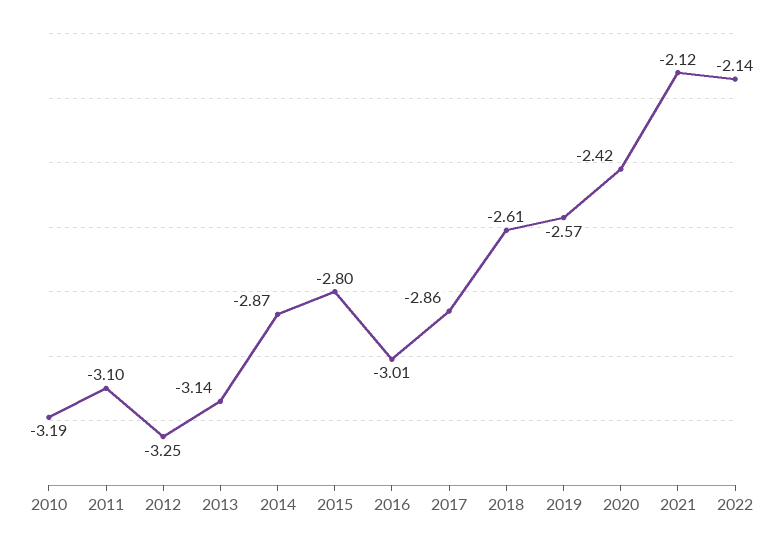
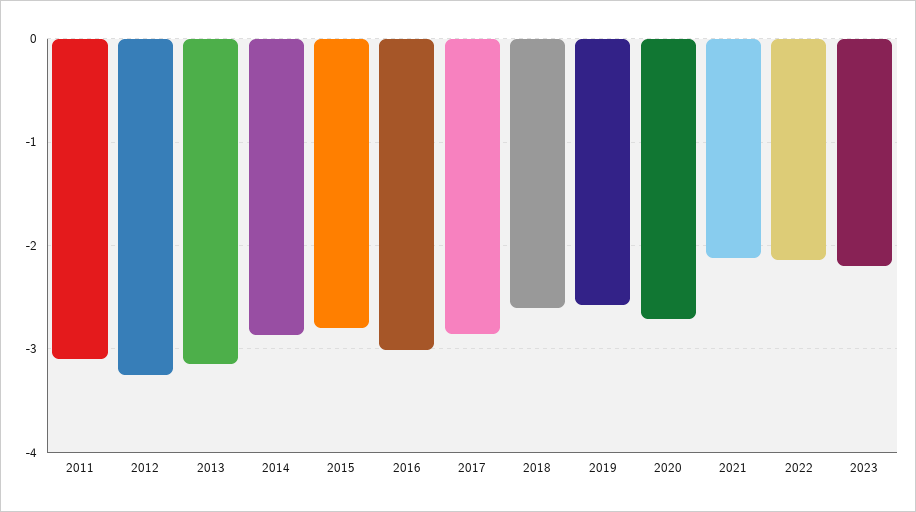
2010: -3.19 -> none
2020: -2.42 -> -2.7
2023: none -> -2.2

